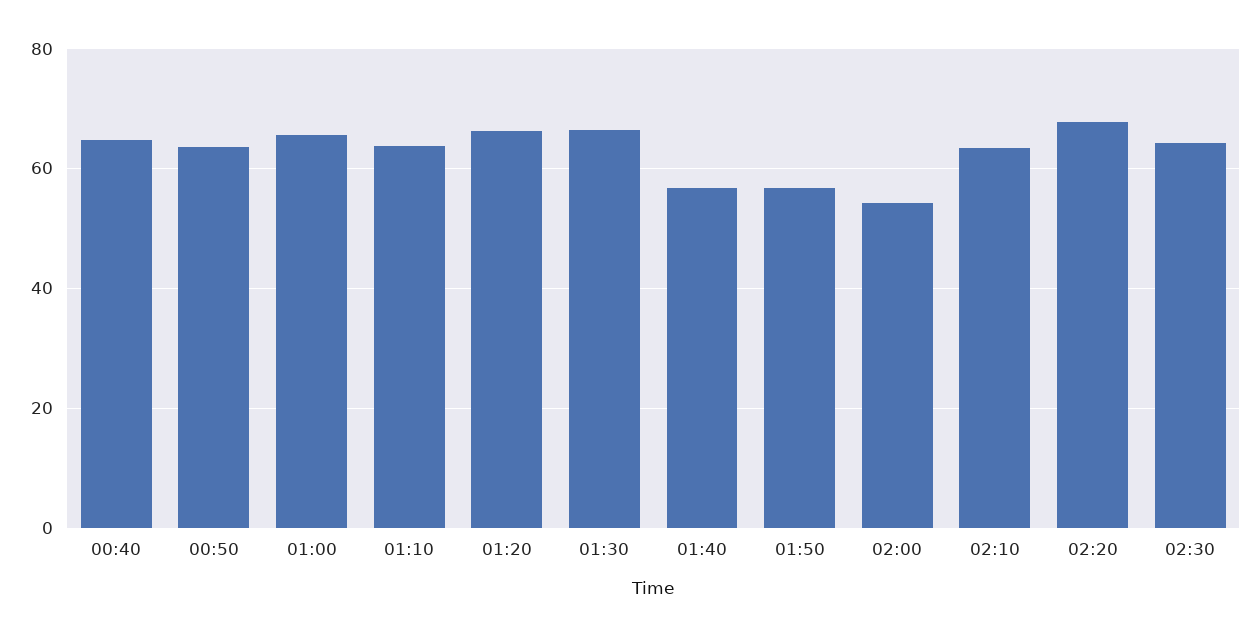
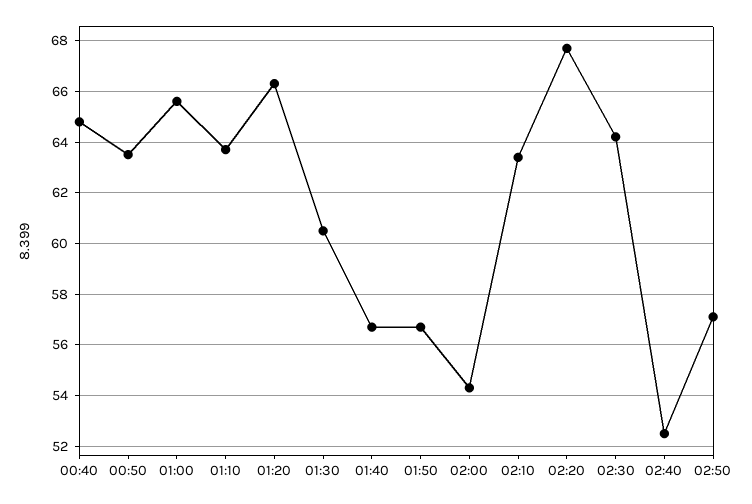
01:30: 66 -> 60.5
02:40: none -> 52.5
02:50: none -> 57

